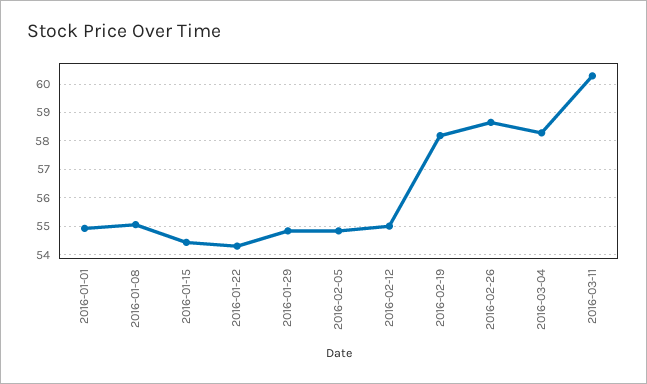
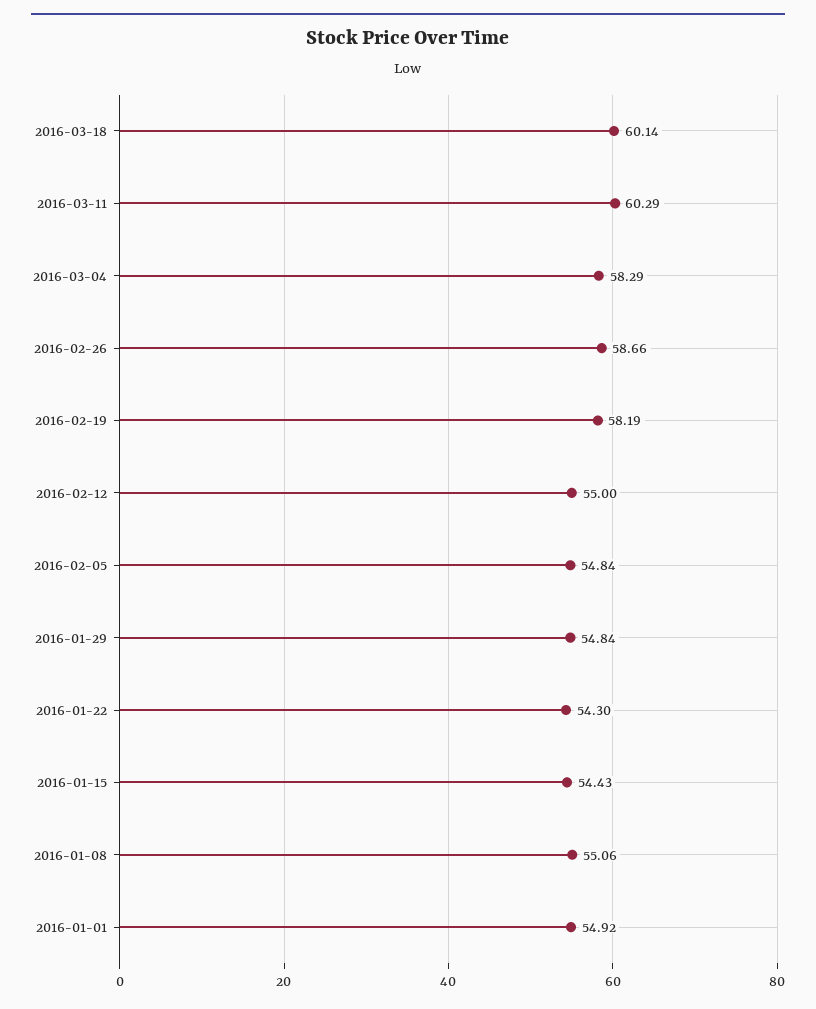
2016-03-18: none -> 60.14

